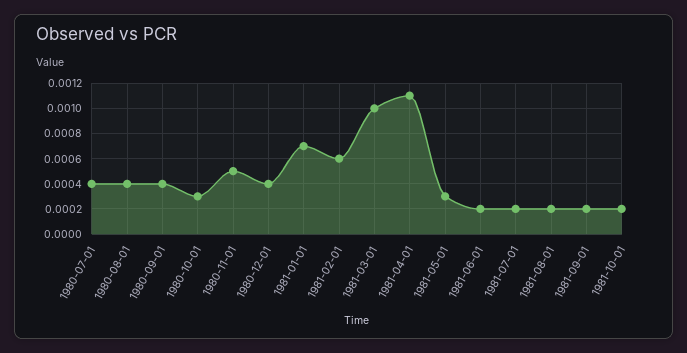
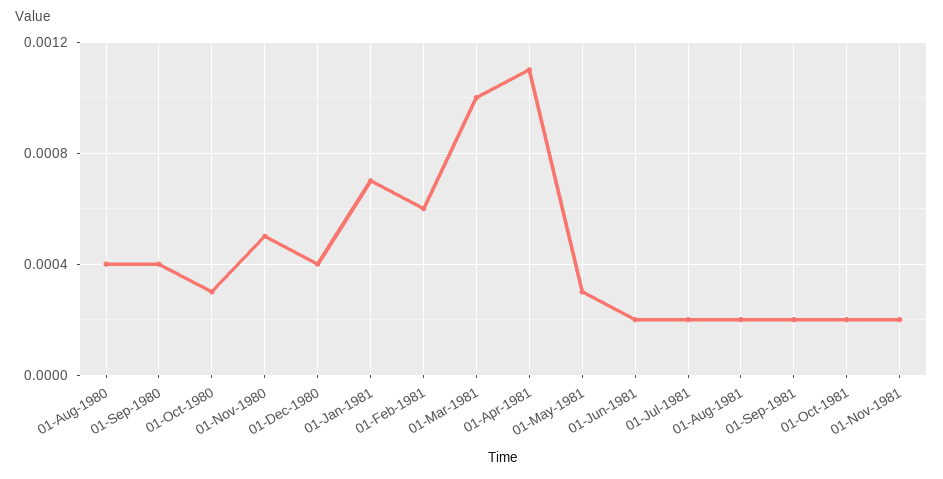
1980-07-01: 0.0004 -> none
01-Nov-1981: none -> 0.0002

